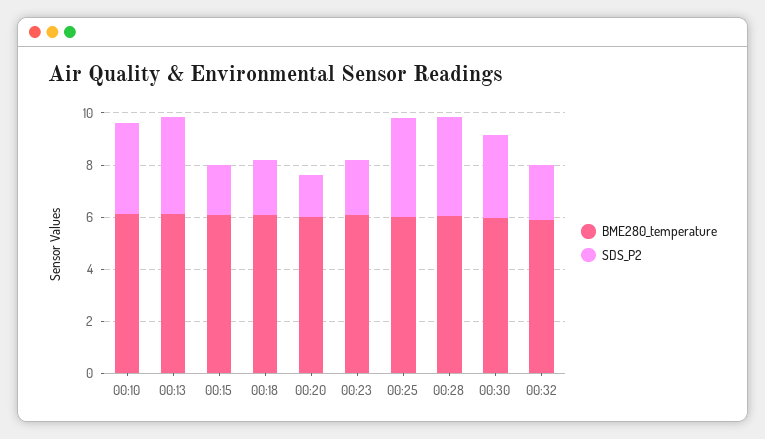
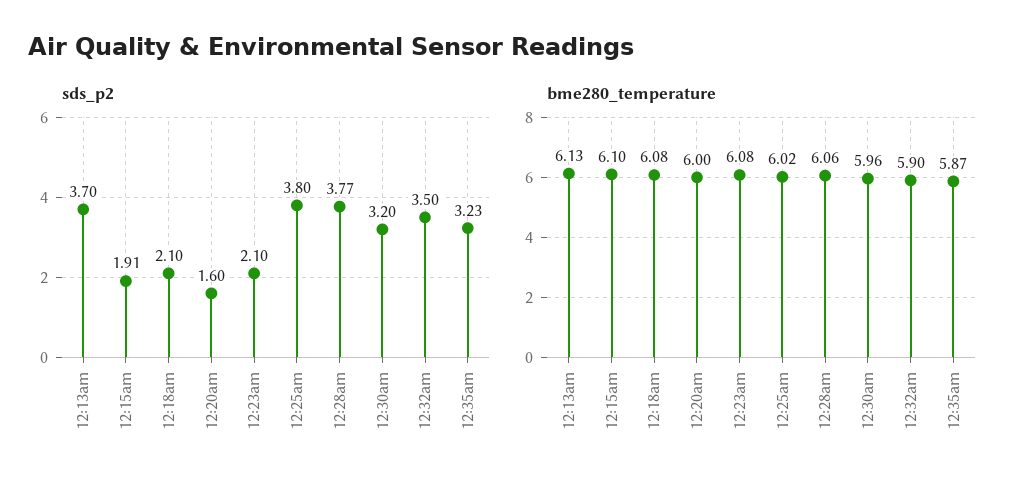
BME280_temperature, 00:10: 6 -> none
SDS_P2, 00:10: 3.5 -> none
SDS_P2, 00:32: 2 -> 3.5
SDS_P2, 12:35am: none -> 3.23
BME280_temperature, 12:35am: none -> 5.87

